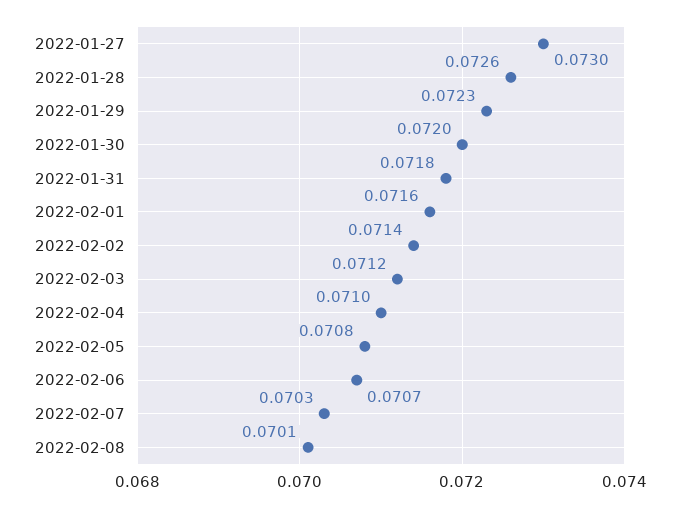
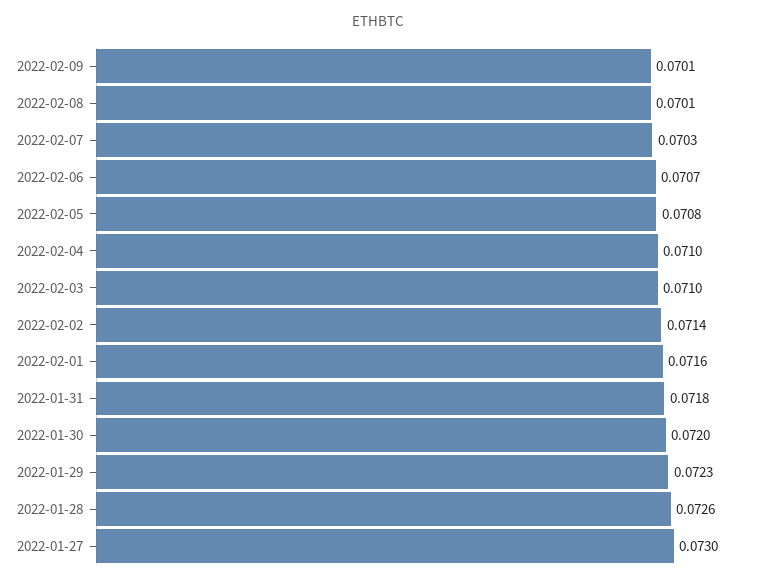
2022-02-03: 0.0712 -> 0.071
2022-02-09: none -> 0.0701

